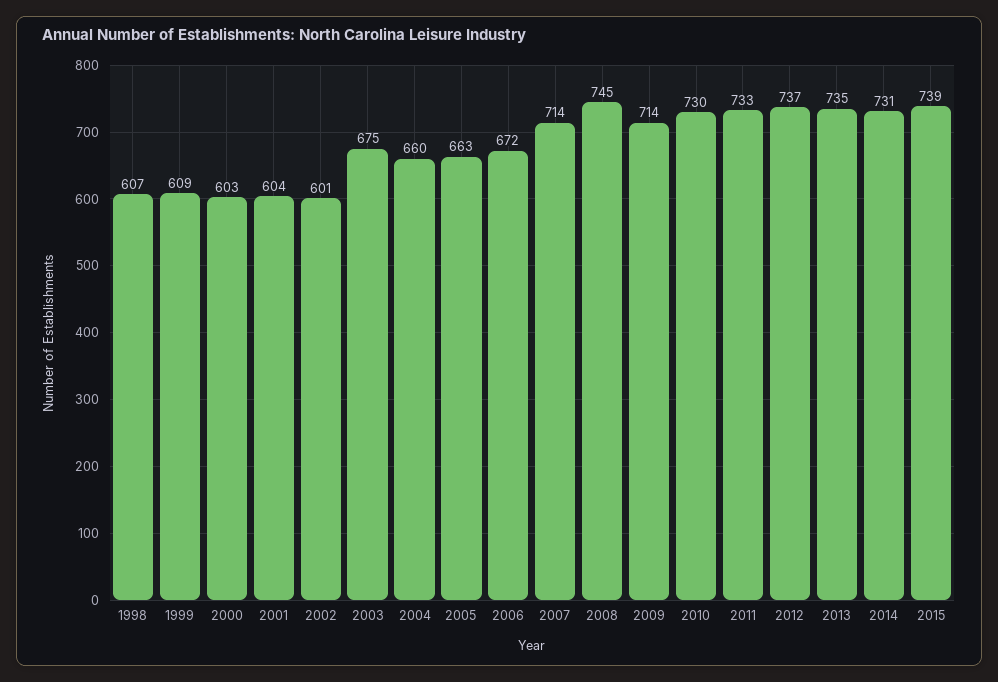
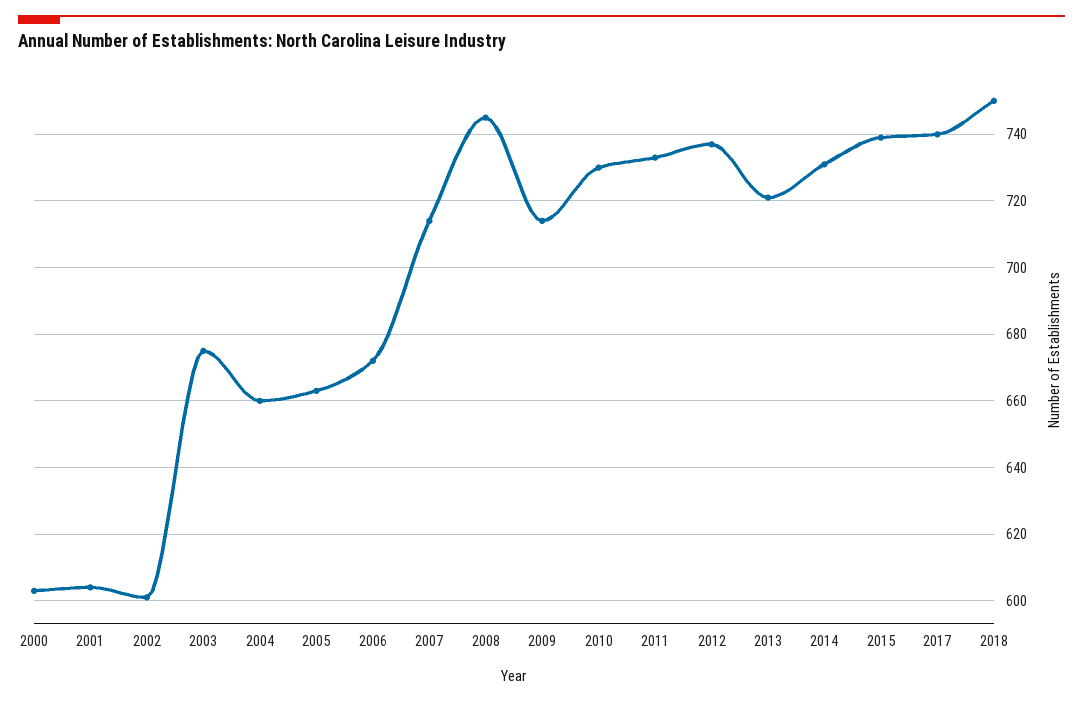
1998: 607 -> none
1999: 609 -> none
2013: 735 -> 720
2017: none -> 740
2018: none -> 750

